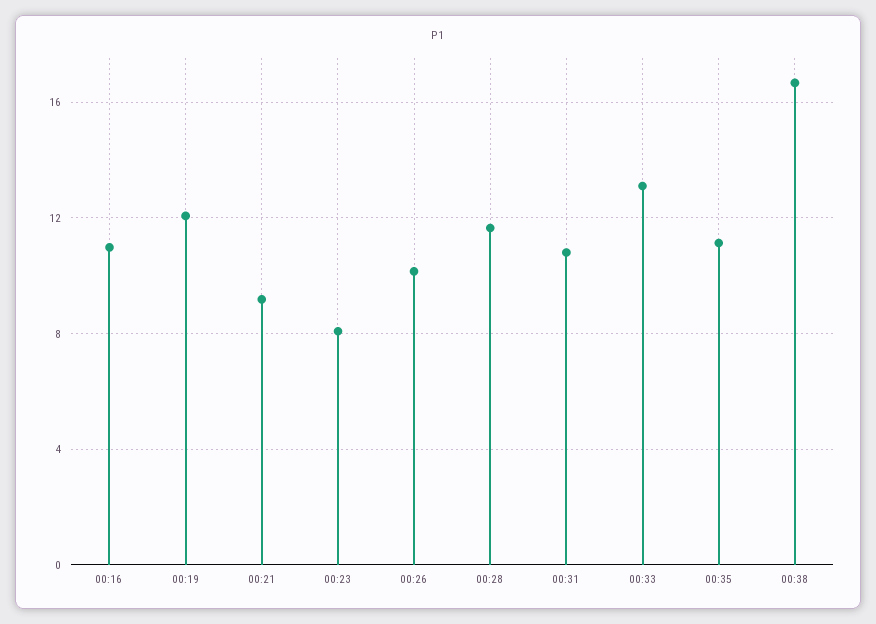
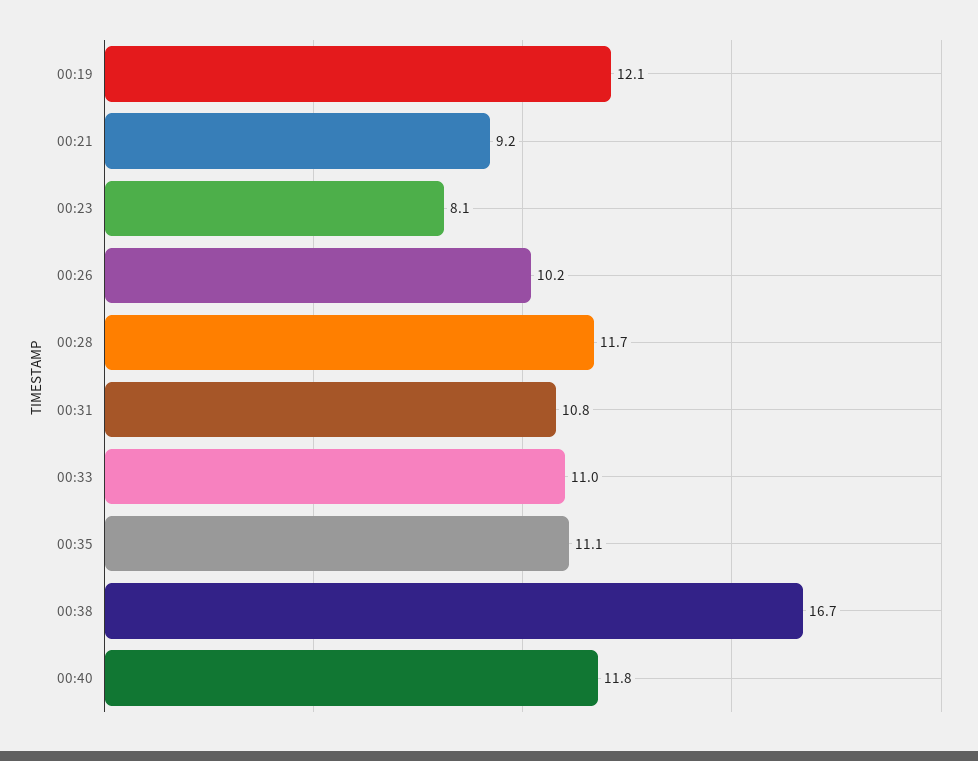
00:16: 11 -> none
00:33: 13 -> 11
00:40: none -> 11.8

